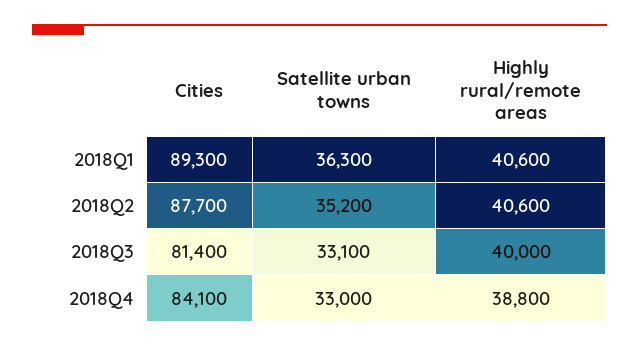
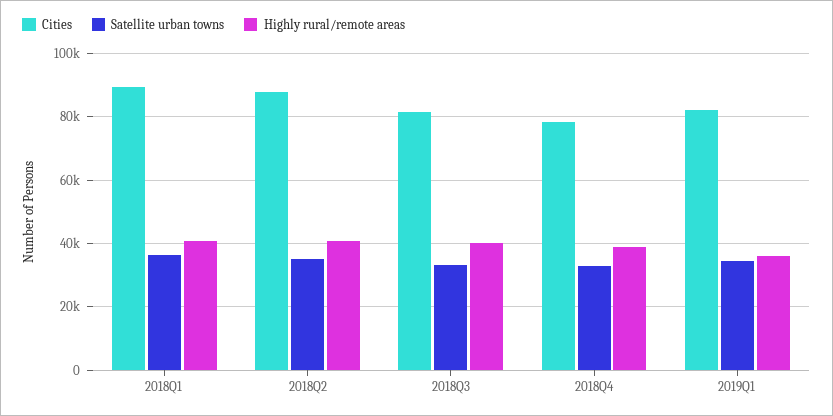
Cities, 2018Q4: 84100 -> 78000
Cities, 2019Q1: none -> 82000
Satellite urban towns, 2019Q1: none -> 34000
Highly rural/remote areas, 2019Q1: none -> 36000

